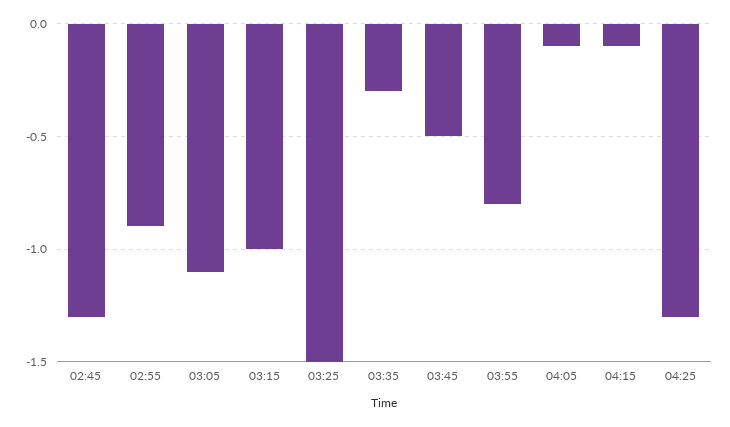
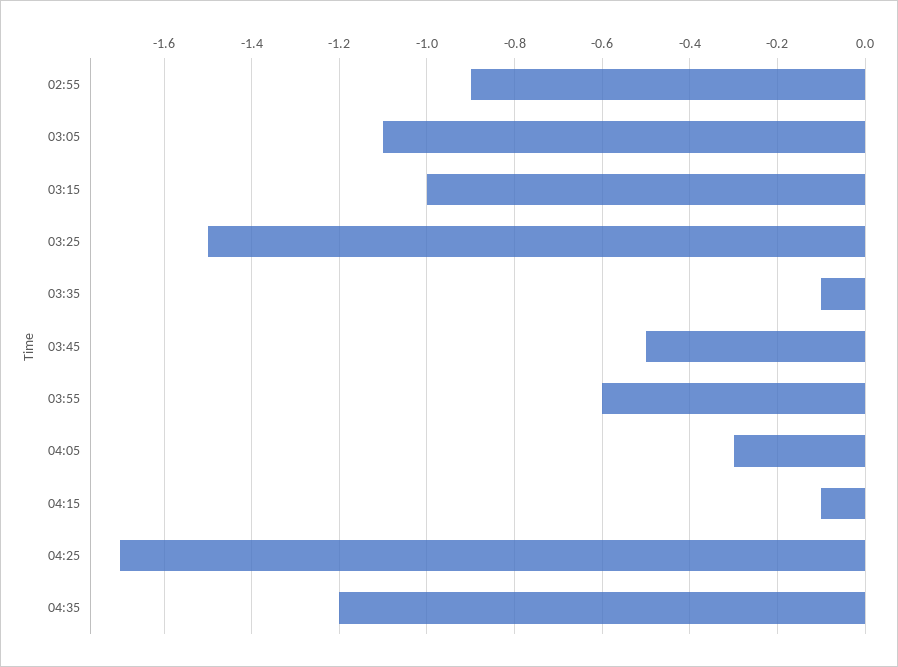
02:45: -1.3 -> none
03:35: -0.3 -> -0.1
03:55: -0.8 -> -0.6
04:05: -0.1 -> -0.3
04:25: -1.3 -> -1.7
04:35: none -> -1.2

